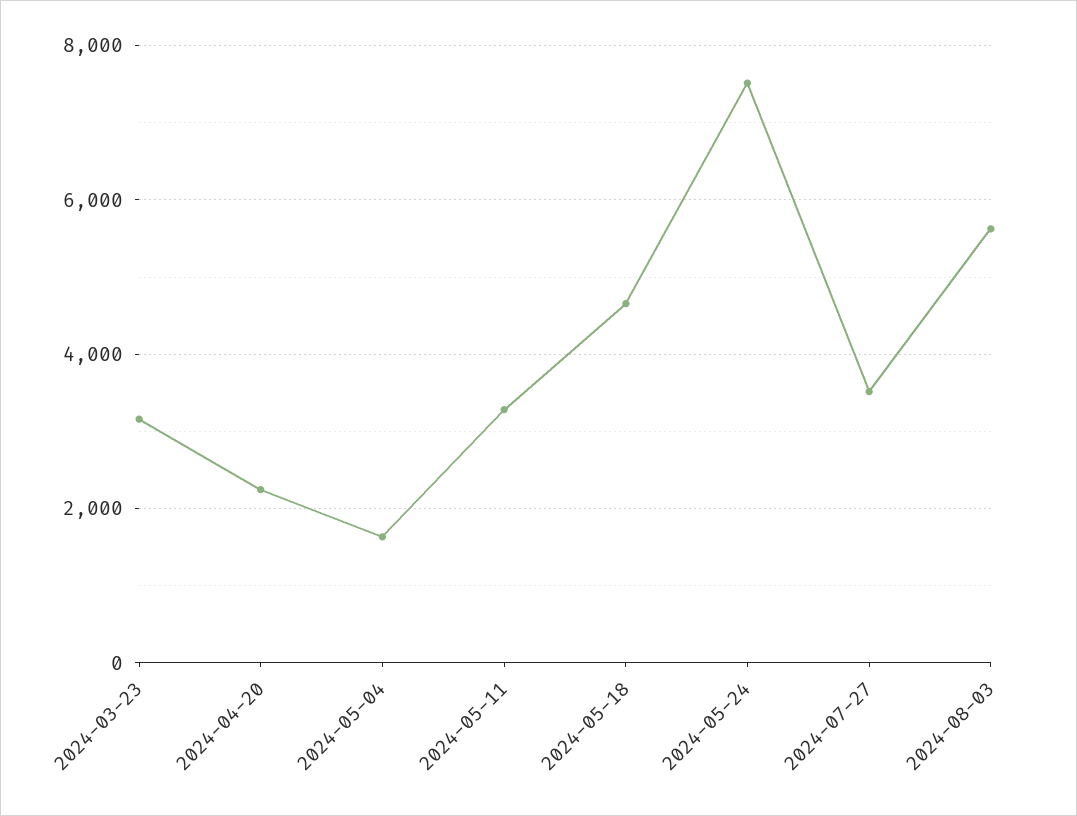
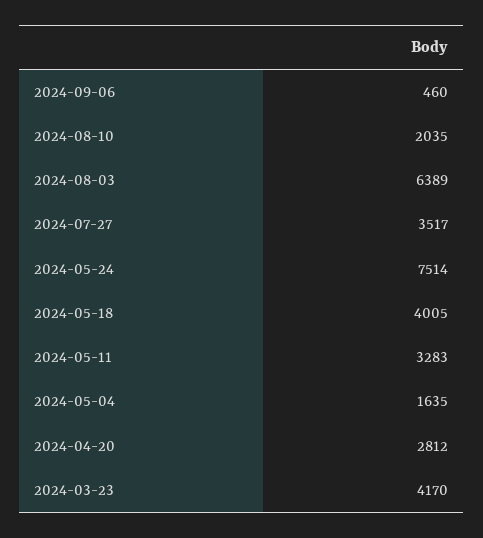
2024-03-23: 3200 -> 4170
2024-04-20: 2200 -> 2812
2024-05-18: 4600 -> 4005
2024-08-03: 5600 -> 6389
2024-09-06: none -> 460
2024-08-10: none -> 2035

